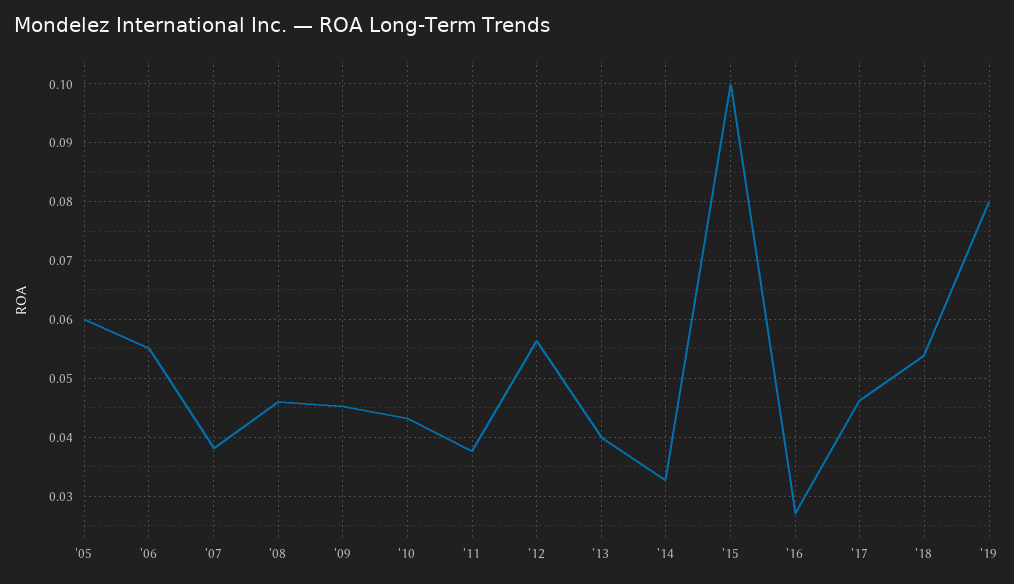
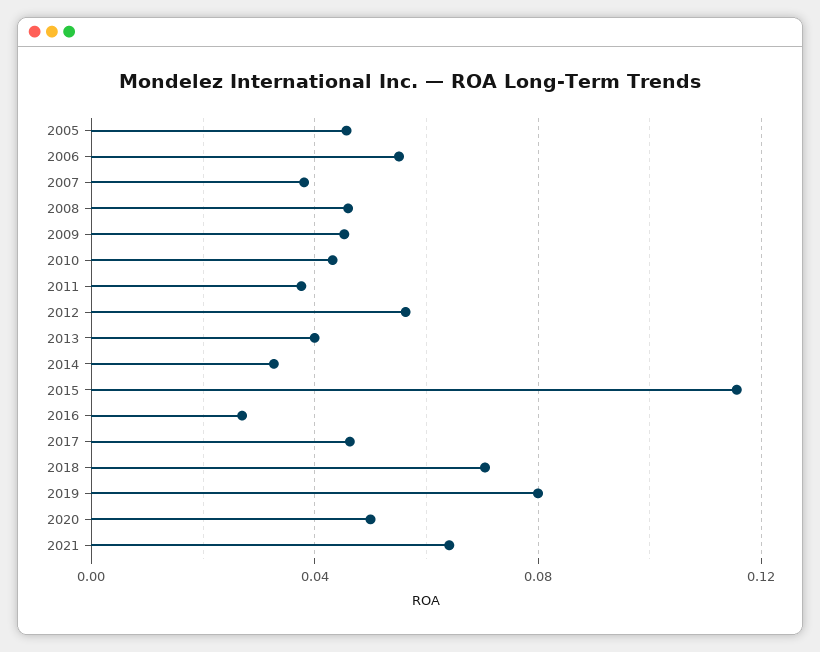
'05: 0.06 -> 0.045
'15: 0.1 -> 0.115
'18: 0.054 -> 0.07
2020: none -> 0.05
2021: none -> 0.065

